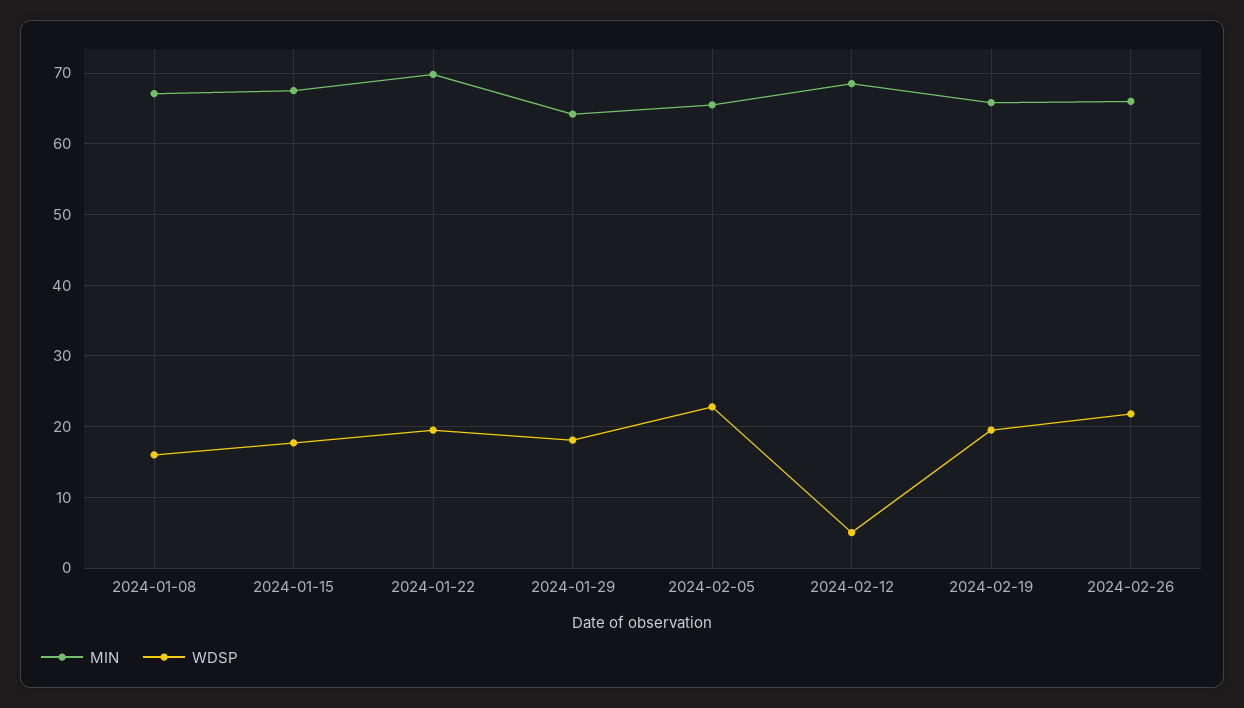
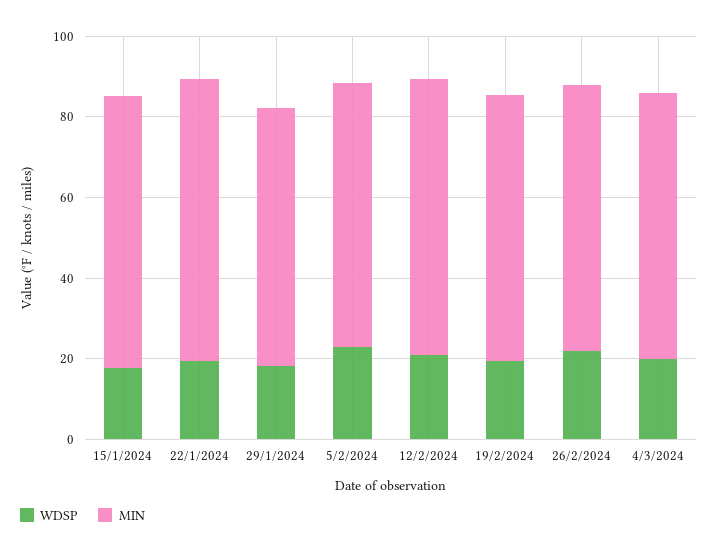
MIN, 2024-01-08: 67 -> none
WDSP, 2024-01-08: 16 -> none
WDSP, 2024-02-12: 5 -> 20
WDSP, 4/3/2024: none -> 20
MIN, 4/3/2024: none -> 65

